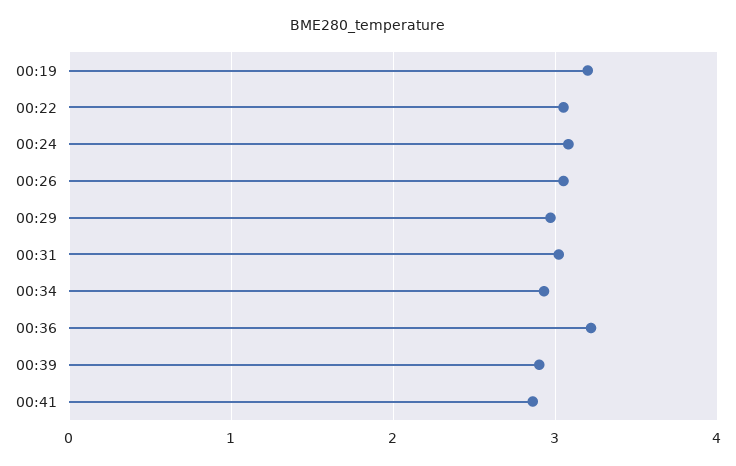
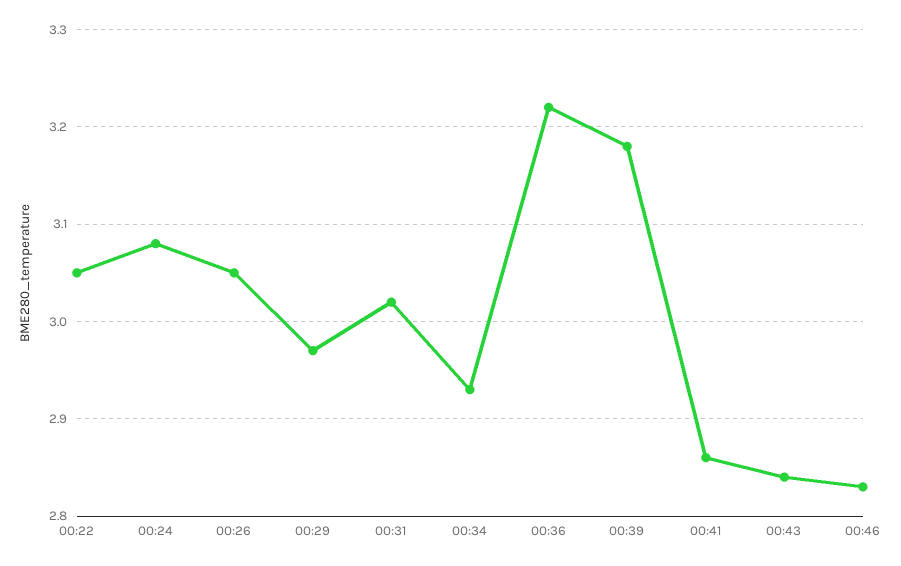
00:19: 3.2 -> none
00:39: 2.9 -> 3.18
00:43: none -> 2.84
00:46: none -> 2.83

